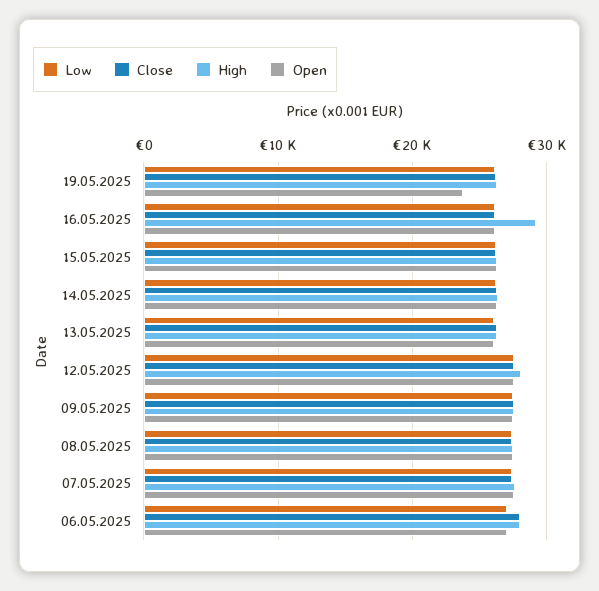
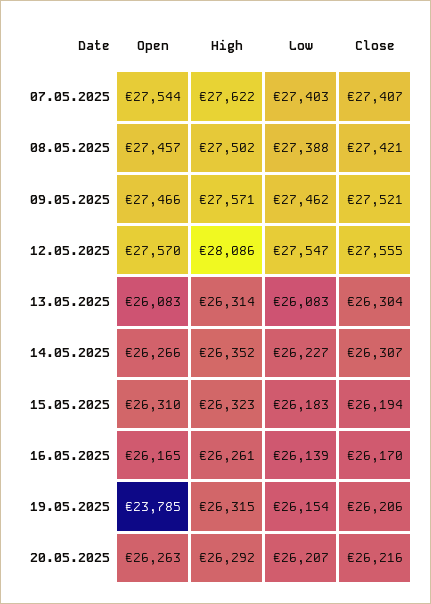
High, 16.05.2025: 29000 -> 26261
Low, 06.05.2025: 27000 -> none
Close, 06.05.2025: 28000 -> none
High, 06.05.2025: 28000 -> none
Open, 06.05.2025: 27000 -> none
Open, 20.05.2025: none -> 26263
High, 20.05.2025: none -> 26292
Low, 20.05.2025: none -> 26207
Close, 20.05.2025: none -> 26216

